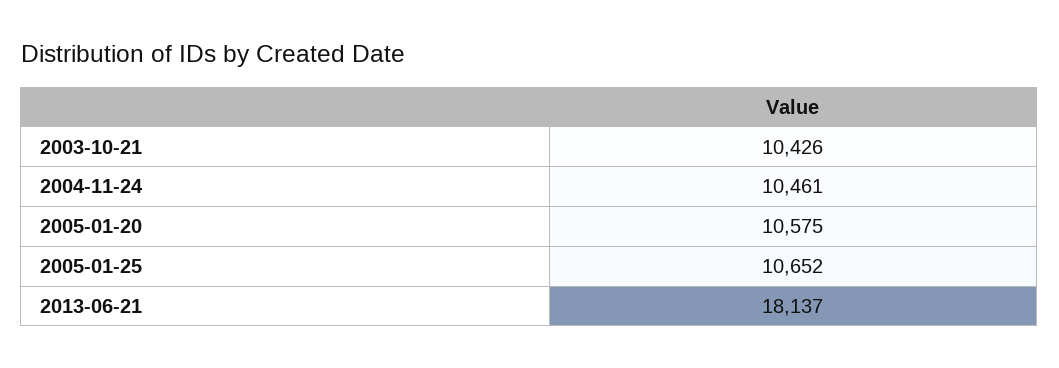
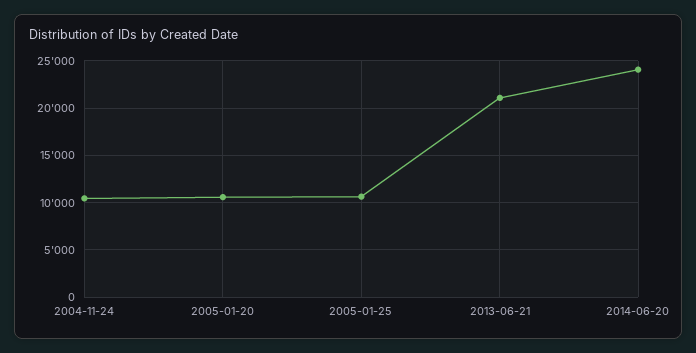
2003-10-21: 10426 -> none
2013-06-21: 18137 -> 21000
2014-06-20: none -> 24000

